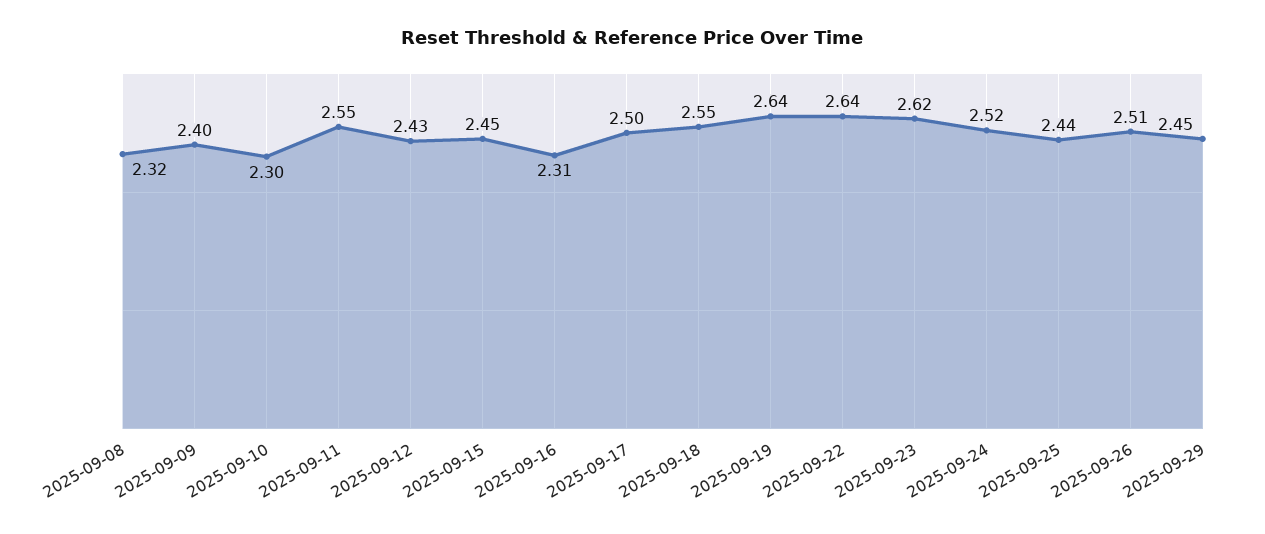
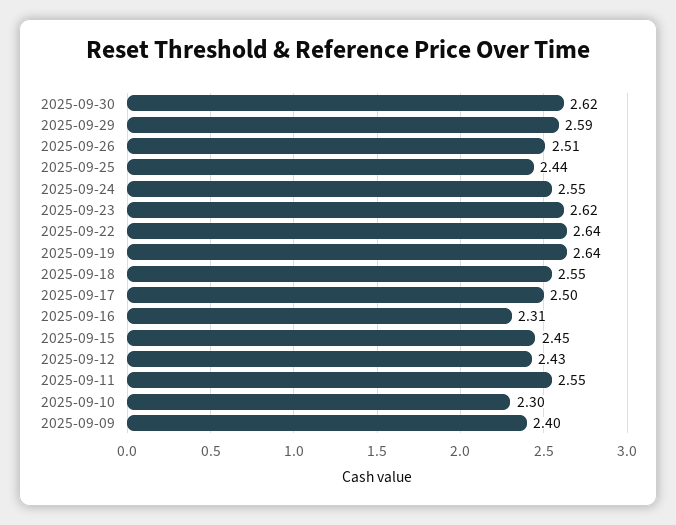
2025-09-08: 2.32 -> none
2025-09-24: 2.52 -> 2.55
2025-09-29: 2.45 -> 2.59
2025-09-30: none -> 2.62

